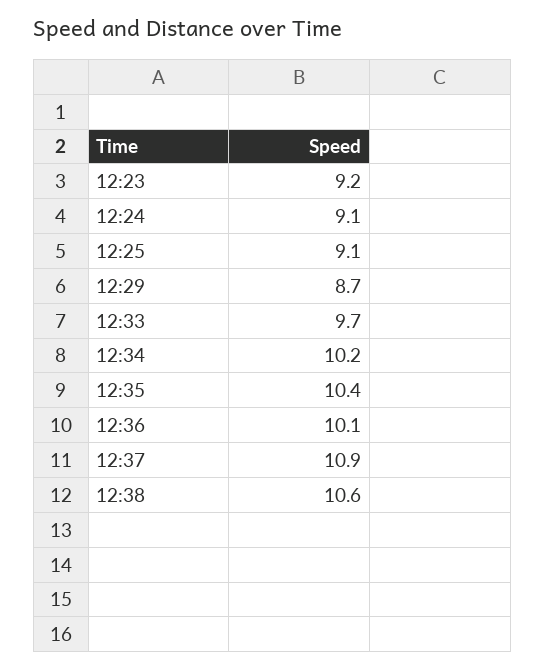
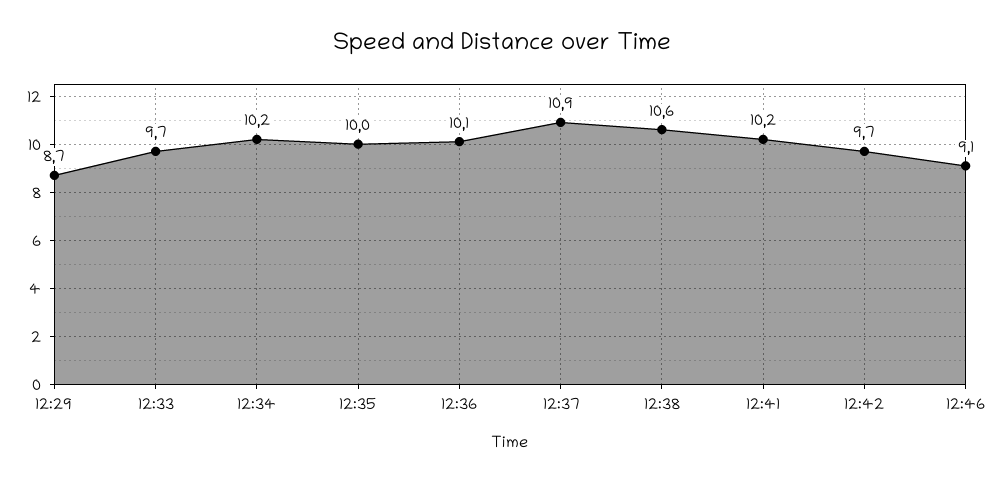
12:23: 9.2 -> none
12:24: 9.1 -> none
12:25: 9.1 -> none
12:35: 10.4 -> 10
12:41: none -> 10.2
12:42: none -> 9.7
12:46: none -> 9.1

